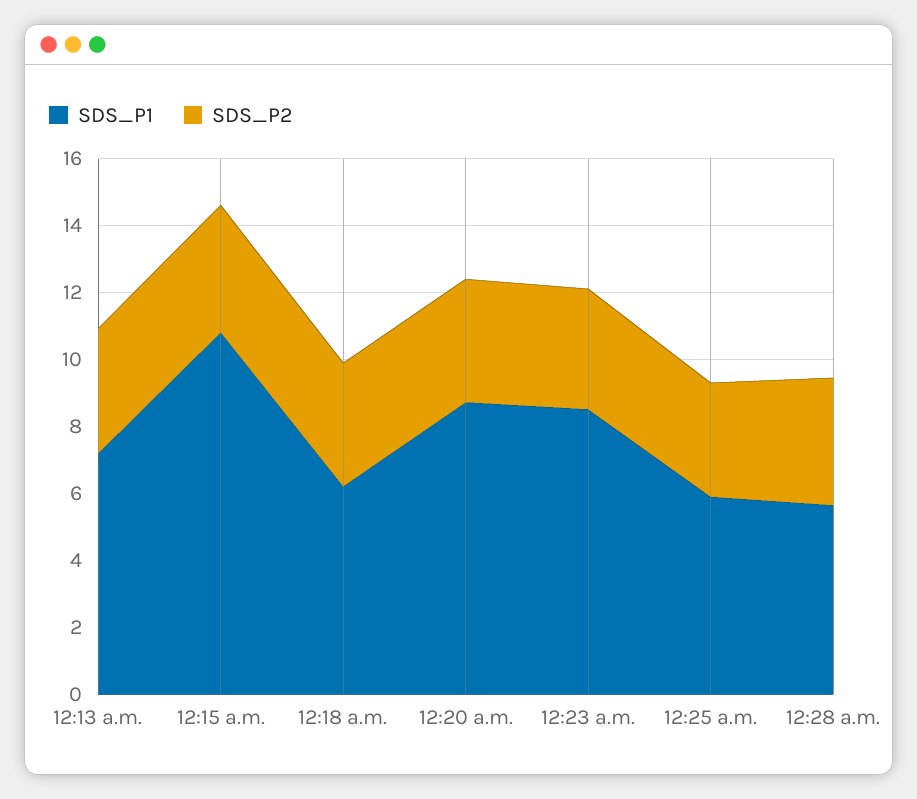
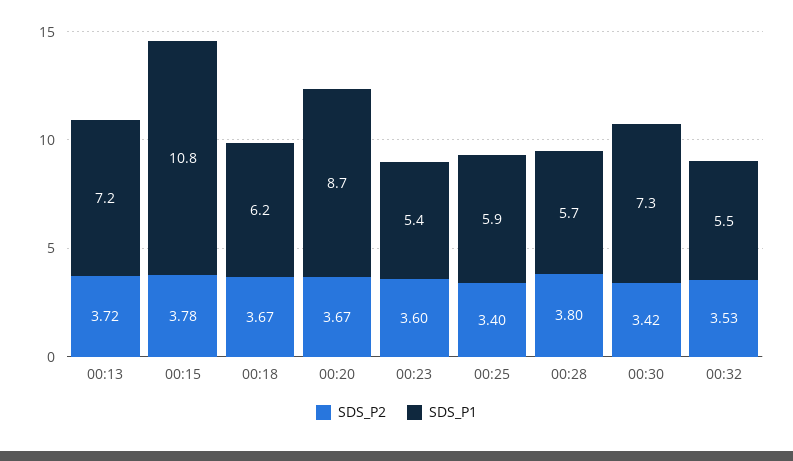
SDS_P1, 12:23 a.m.: 8.5 -> 5.4
SDS_P2, 00:30: none -> 3.42
SDS_P1, 00:30: none -> 7.3
SDS_P2, 00:32: none -> 3.53
SDS_P1, 00:32: none -> 5.5

